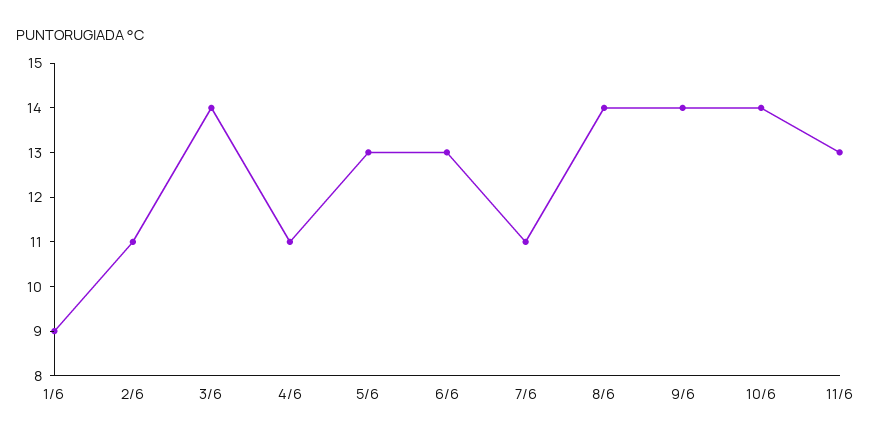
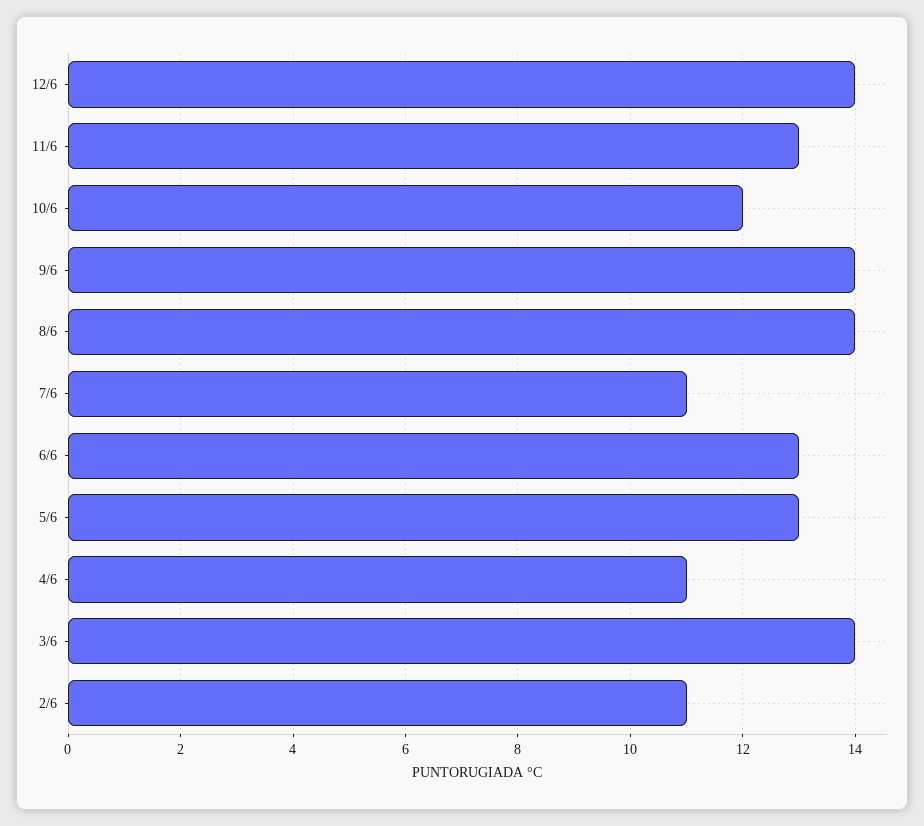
1/6: 9 -> none
10/6: 14 -> 12
12/6: none -> 14

